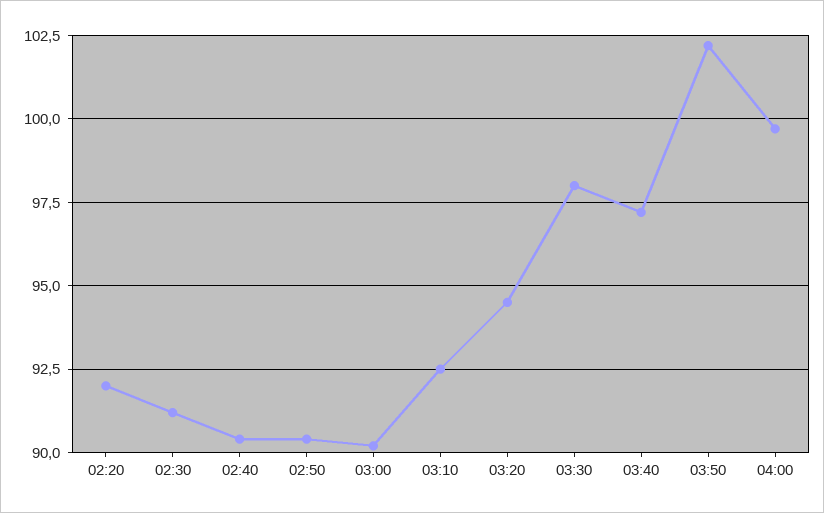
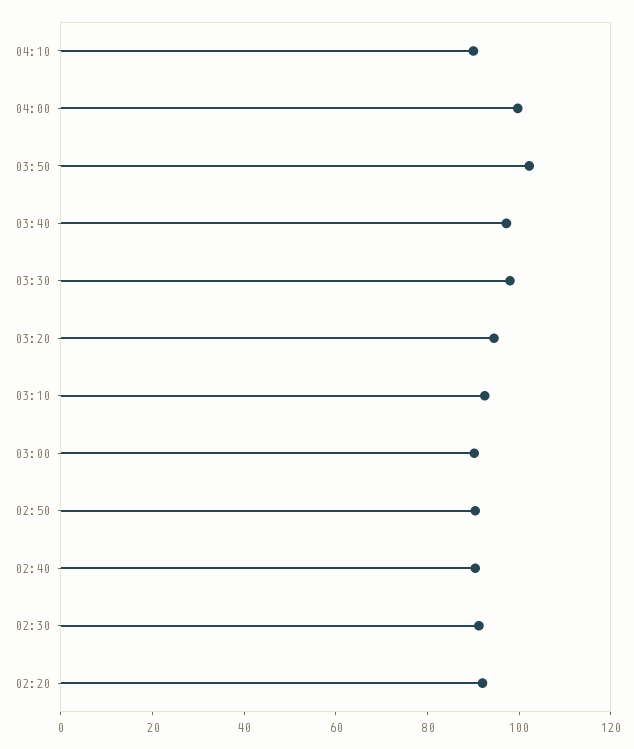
04:10: none -> 90

